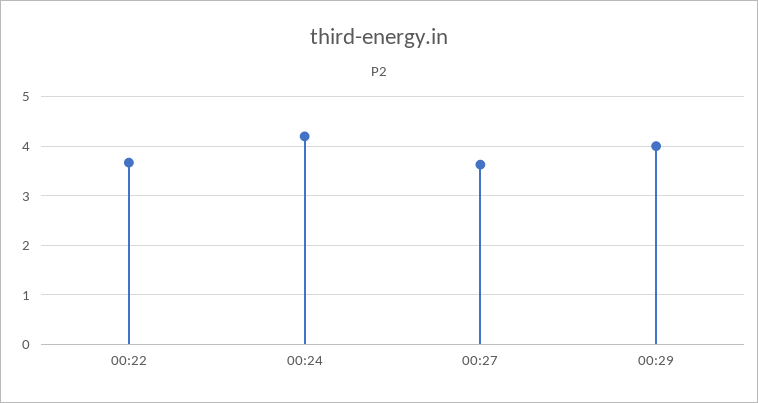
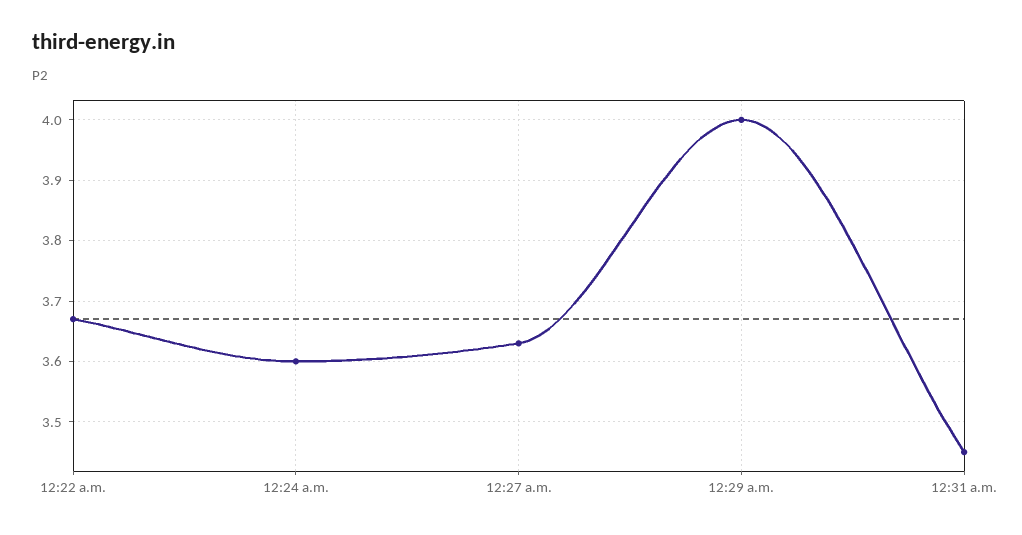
00:24: 4.2 -> 3.6
12:31 a.m.: none -> 3.45

